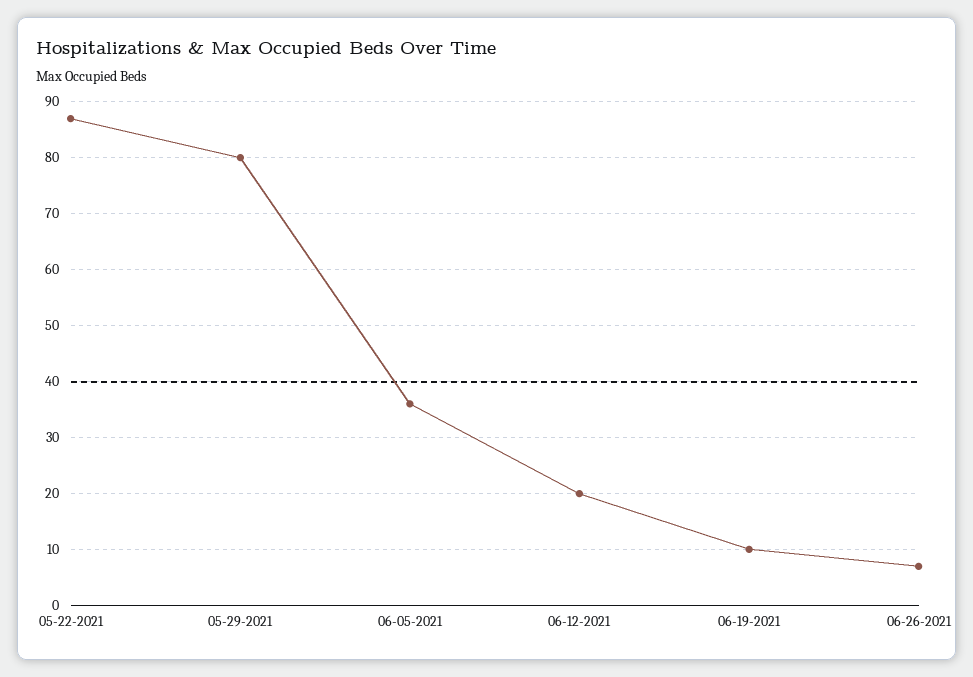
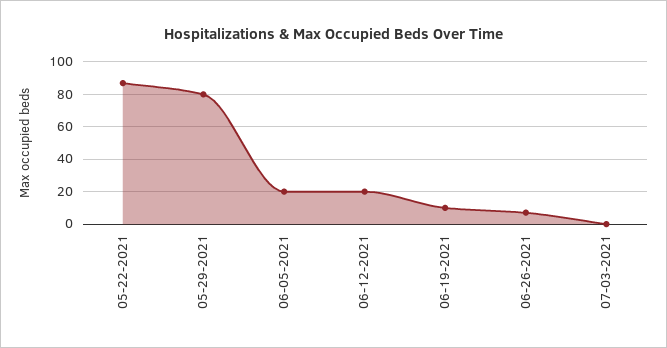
06-05-2021: 35 -> 20
07-03-2021: none -> 0

